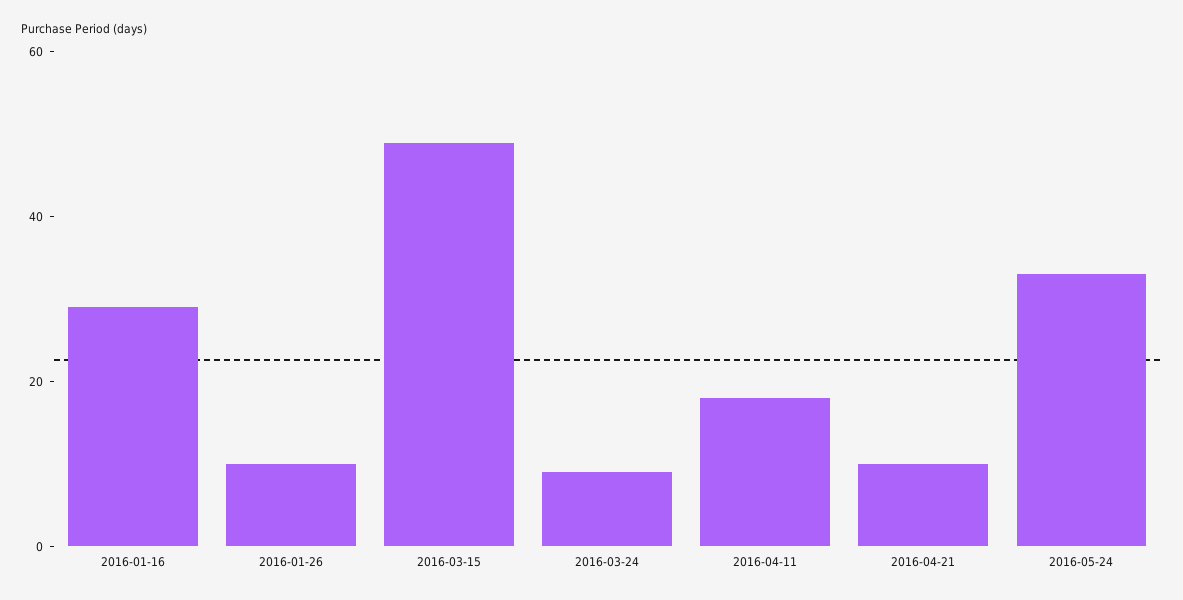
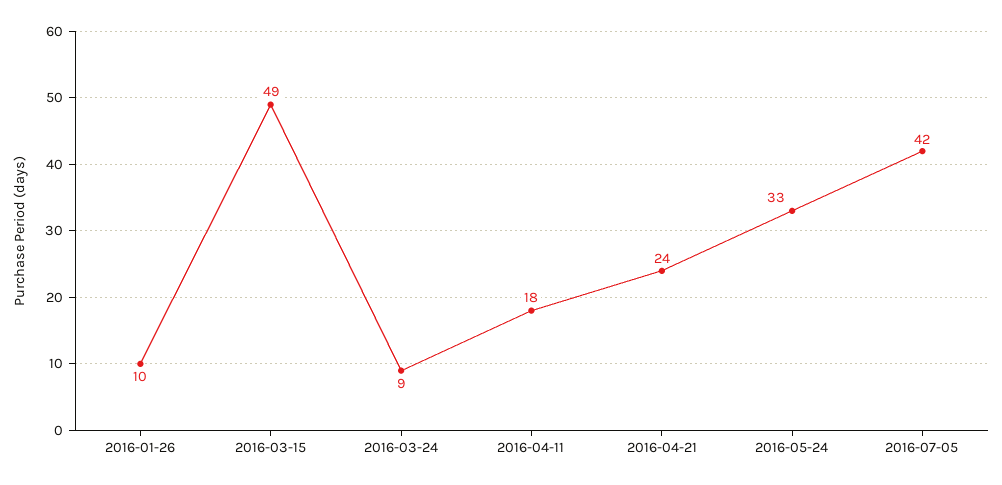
2016-01-16: 30 -> none
2016-04-21: 10 -> 24
2016-07-05: none -> 42

